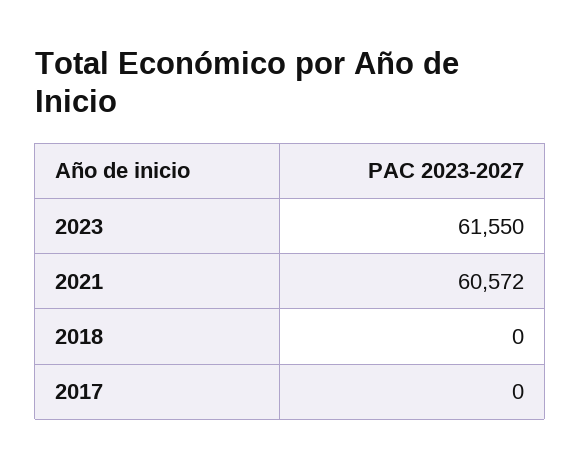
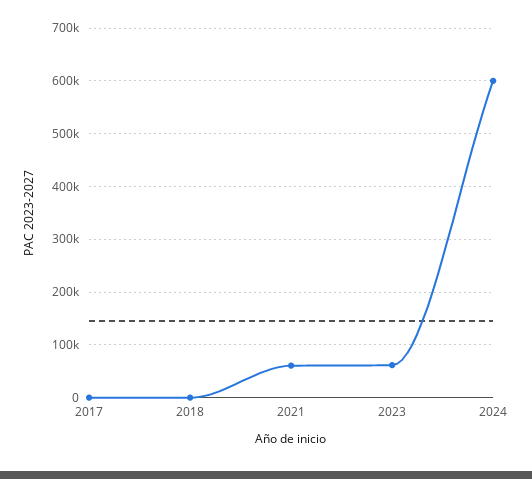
2024: none -> 600000

